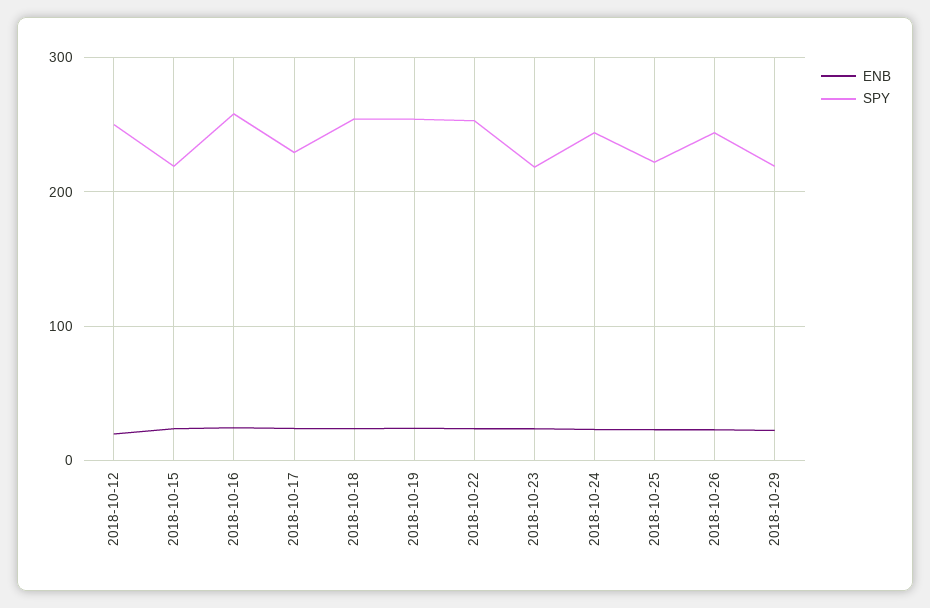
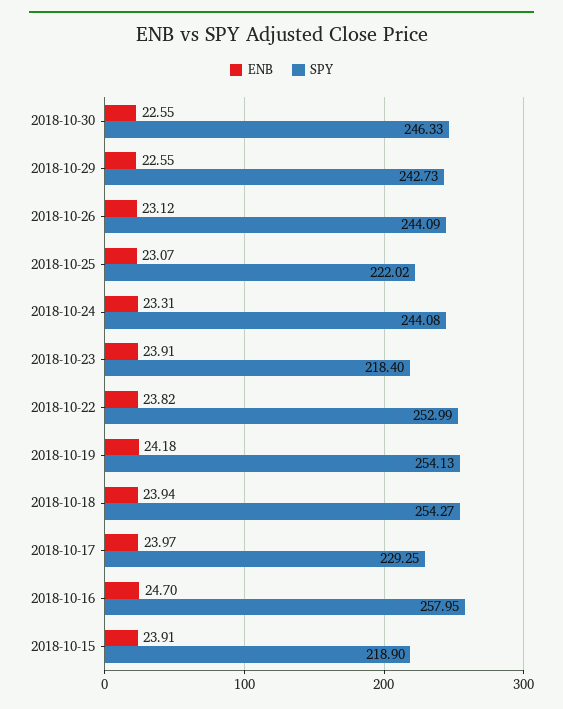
ENB, 2018-10-12: 20 -> none
SPY, 2018-10-12: 250 -> none
SPY, 2018-10-29: 220 -> 242.73
ENB, 2018-10-30: none -> 22.55
SPY, 2018-10-30: none -> 246.33

